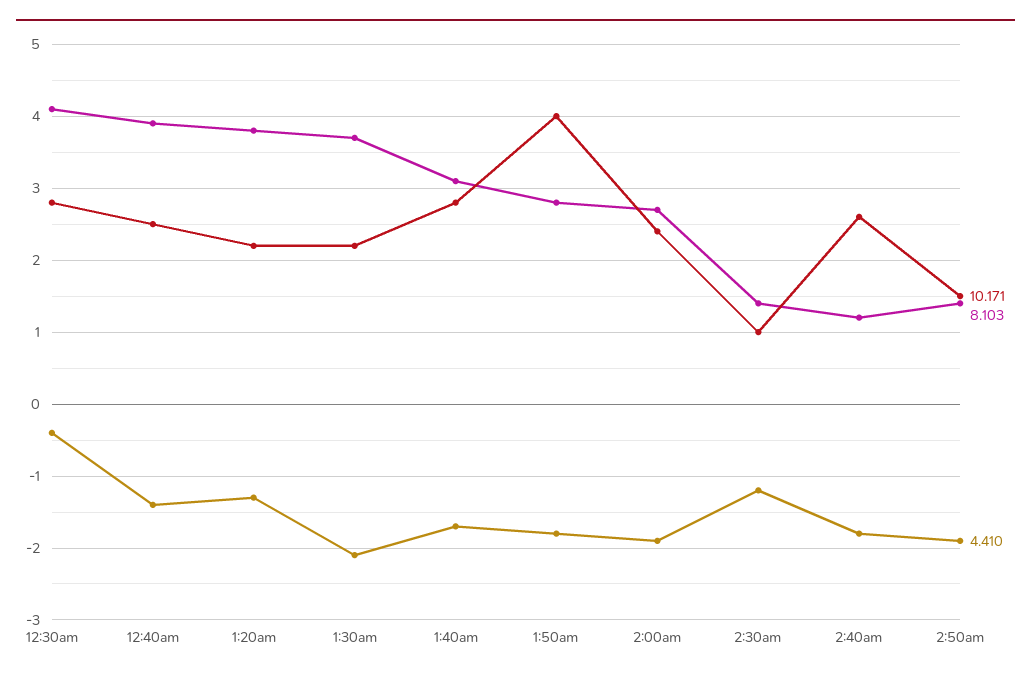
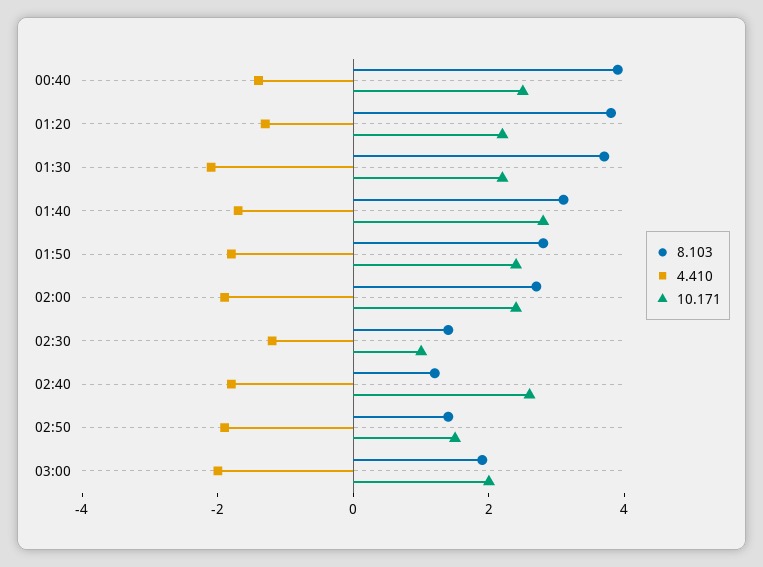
10.171, 12:30am: 2.8 -> none
8.103, 12:30am: 4.1 -> none
4.410, 12:30am: -0.4 -> none
10.171, 1:50am: 4 -> 2.5
8.103, 03:00: none -> 2
4.410, 03:00: none -> -2
10.171, 03:00: none -> 2

